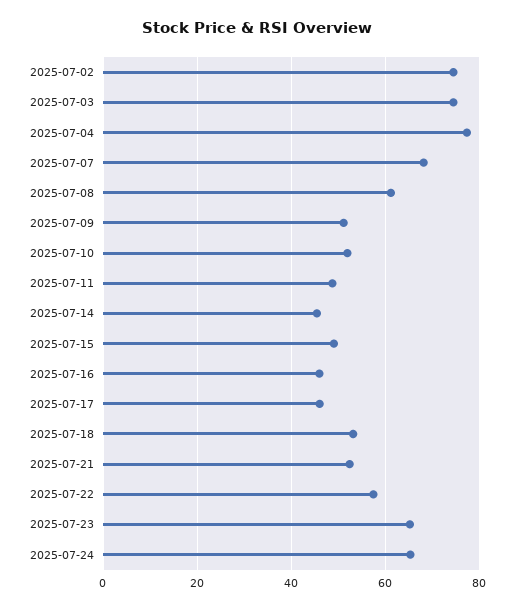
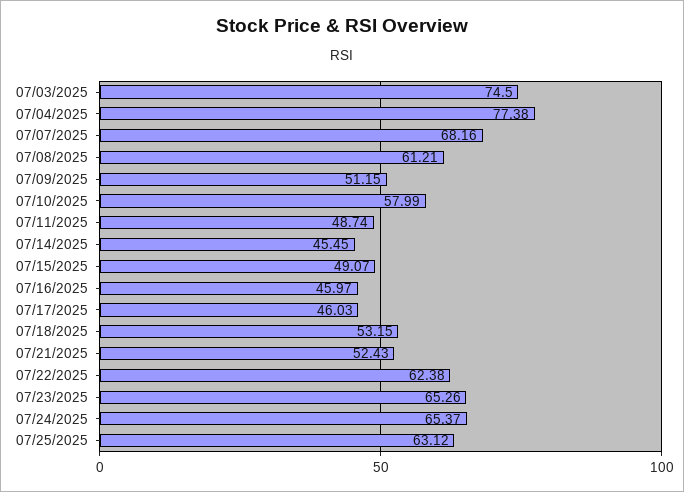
2025-07-02: 74 -> none
2025-07-10: 52 -> 57.99
2025-07-22: 58 -> 62.38
07/25/2025: none -> 63.12

